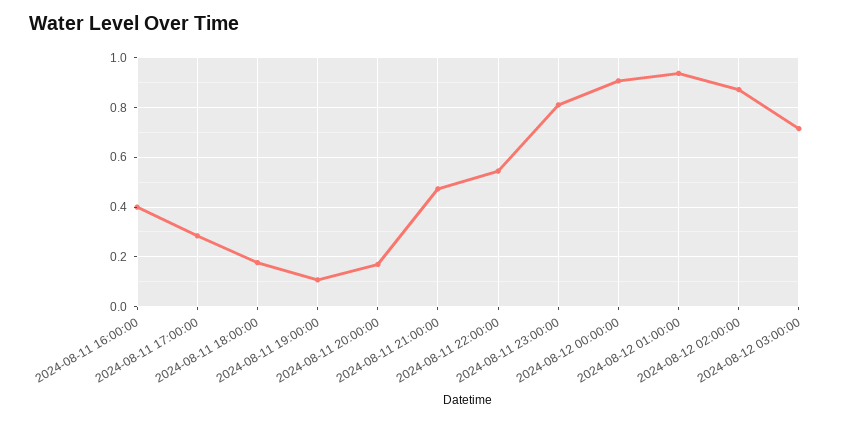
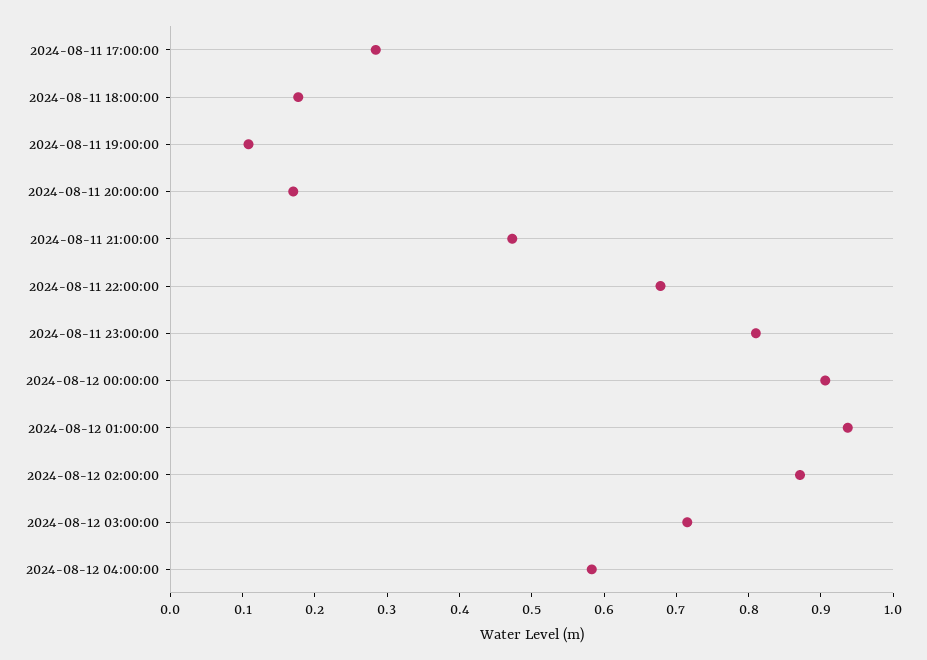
2024-08-11 16:00:00: 0.4 -> none
2024-08-11 22:00:00: 0.55 -> 0.68
2024-08-12 04:00:00: none -> 0.58

